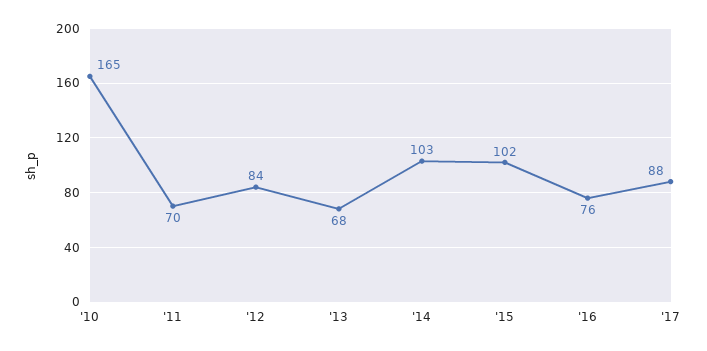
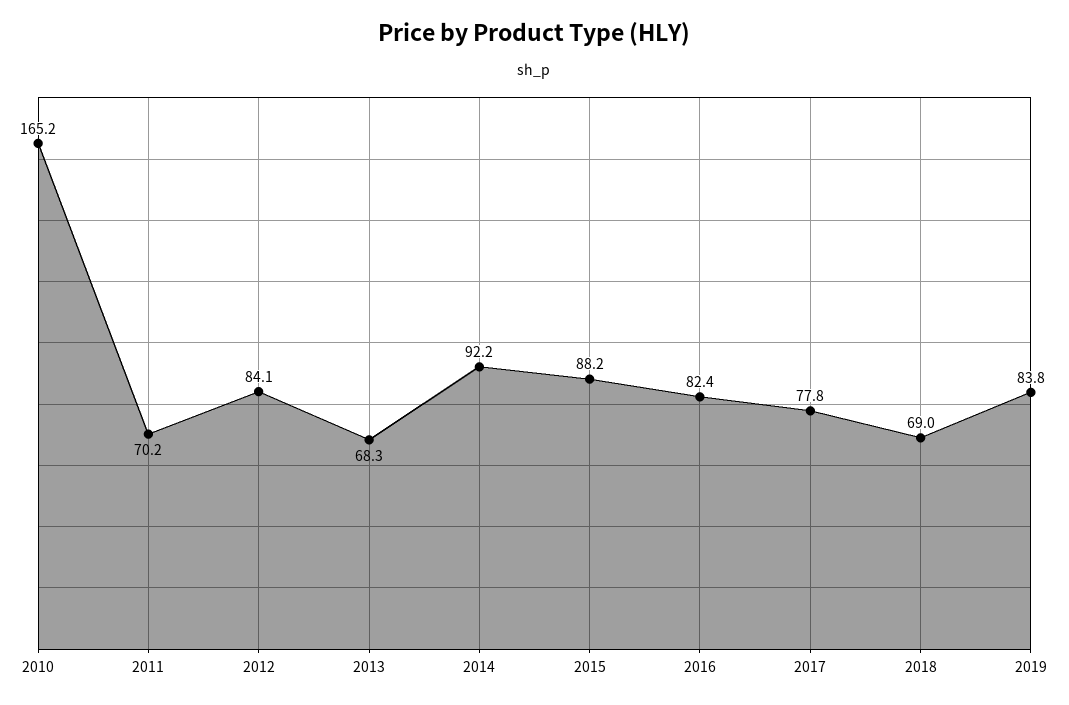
'14: 103 -> 92.2
'15: 102 -> 88.2
'16: 76 -> 82.4
'17: 88 -> 77.8
2018: none -> 69
2019: none -> 83.8

